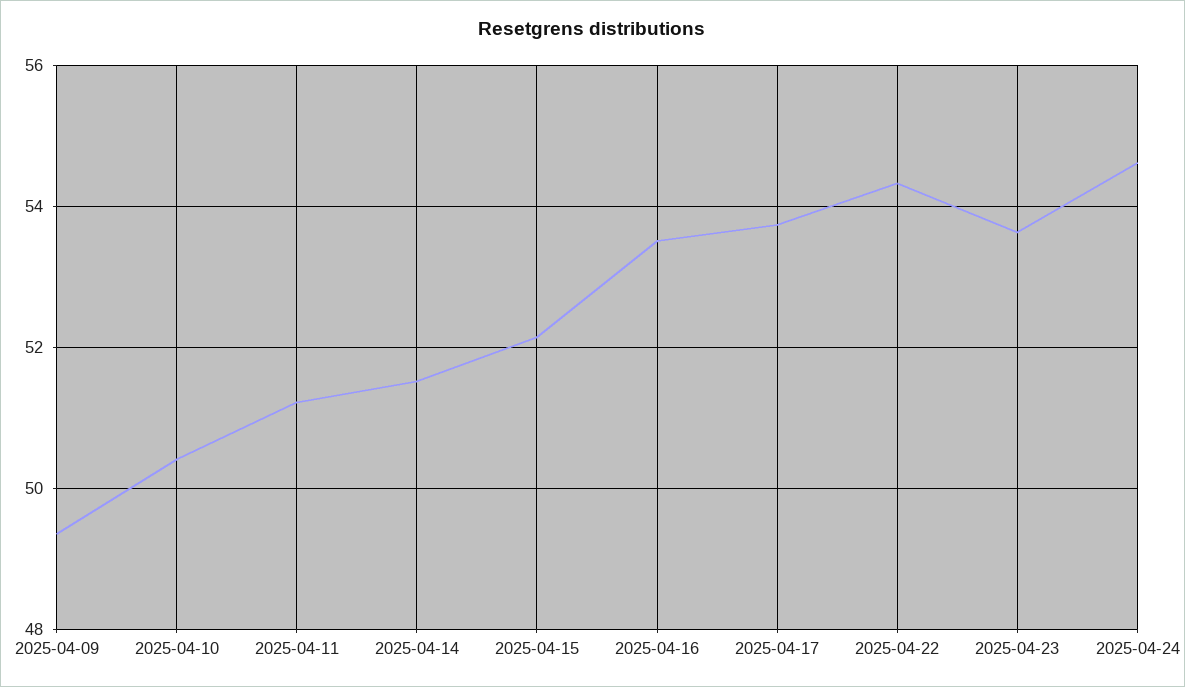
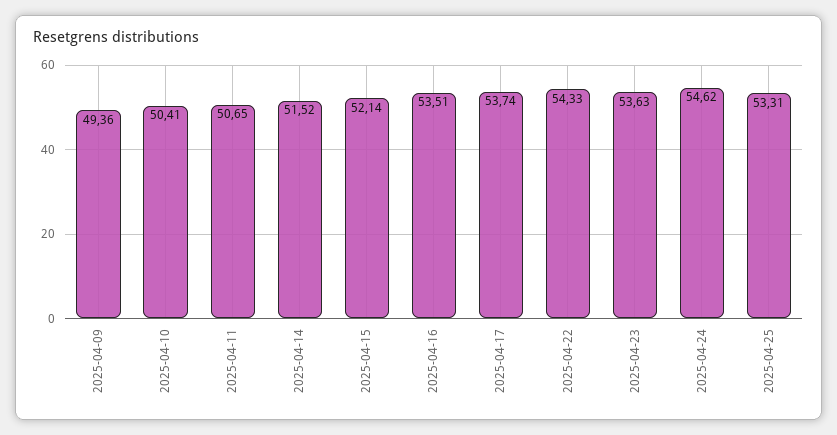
2025-04-11: 51.2 -> 50.65
2025-04-25: none -> 53.31

